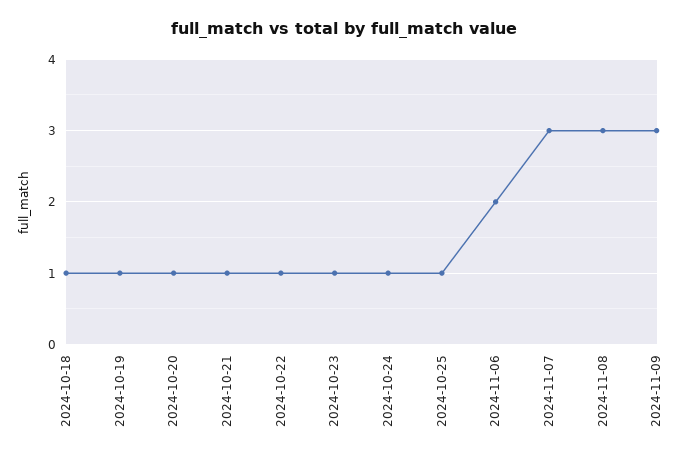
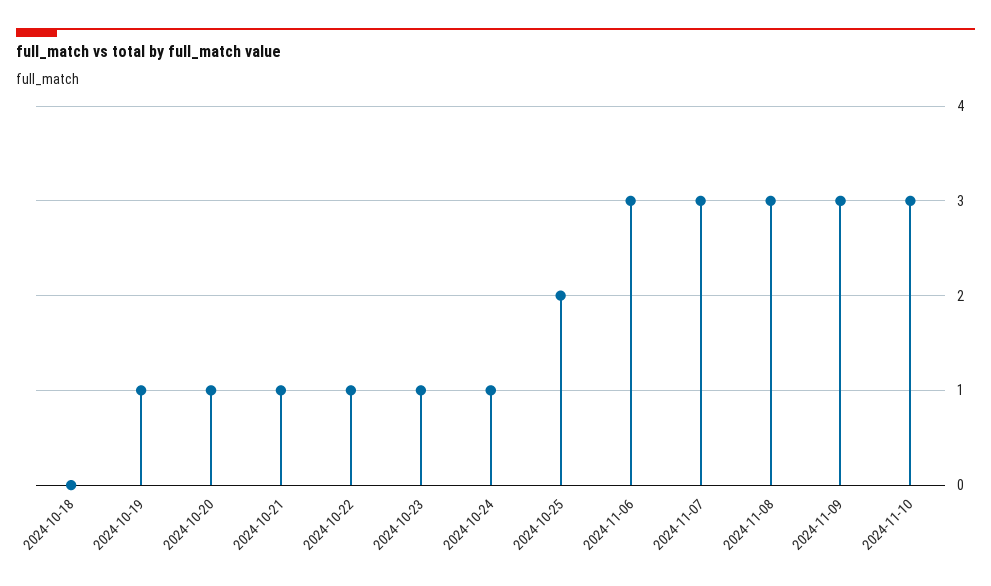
2024-10-18: 1 -> 0
2024-10-25: 1 -> 2
2024-11-06: 2 -> 3
2024-11-10: none -> 3

